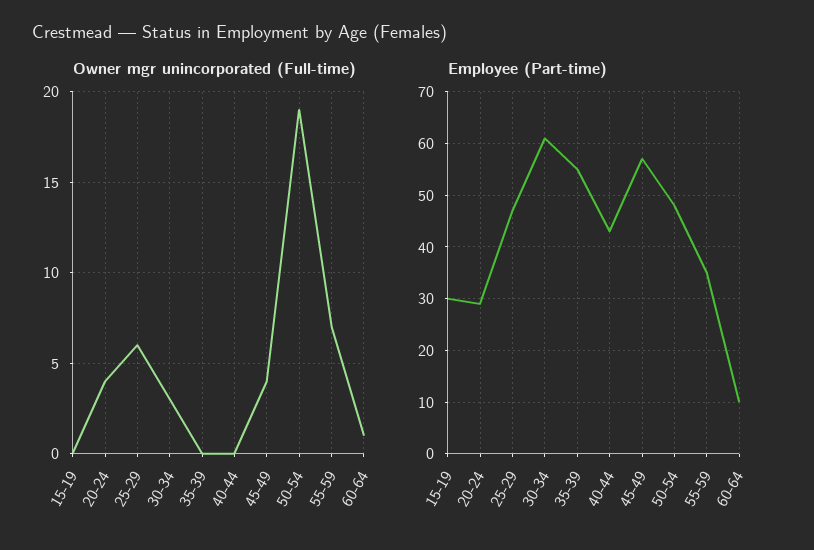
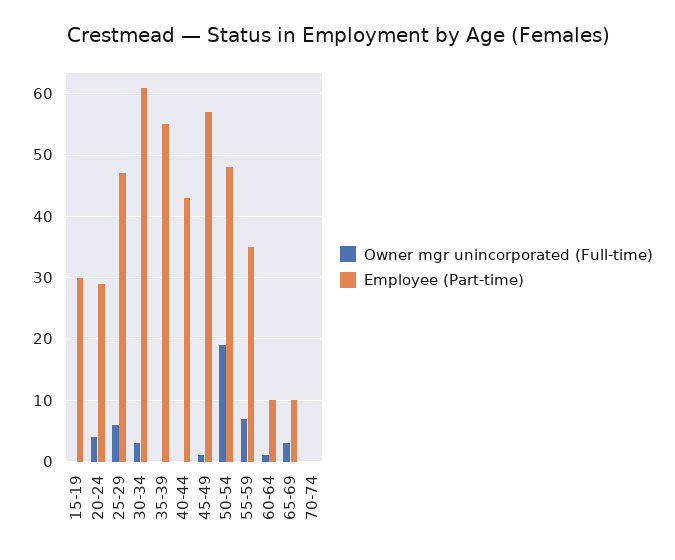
Owner mgr unincorporated (Full-time), 45-49: 4 -> 1
Owner mgr unincorporated (Full-time), 65-69: none -> 3
Employee (Part-time), 65-69: none -> 10
Owner mgr unincorporated (Full-time), 70-74: none -> 0
Employee (Part-time), 70-74: none -> 0

